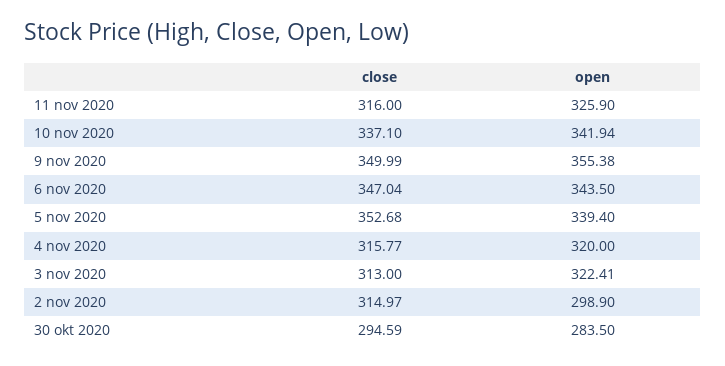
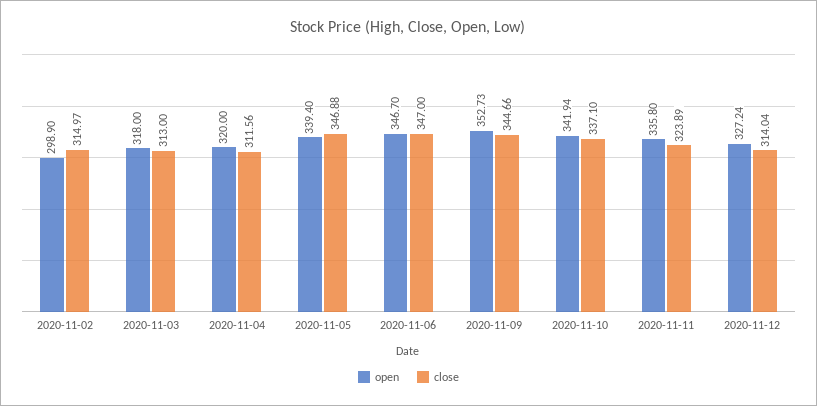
close, 11 nov 2020: 316 -> 323.89
open, 11 nov 2020: 325.9 -> 335.8
close, 9 nov 2020: 349.99 -> 344.66
open, 9 nov 2020: 355.38 -> 352.73
close, 6 nov 2020: 347.04 -> 347
open, 6 nov 2020: 343.5 -> 346.7
close, 5 nov 2020: 352.68 -> 346.88
close, 4 nov 2020: 315.77 -> 311.56
open, 3 nov 2020: 322.41 -> 318
close, 30 okt 2020: 294.59 -> none
open, 30 okt 2020: 283.5 -> none
open, 2020-11-12: none -> 327.24
close, 2020-11-12: none -> 314.04

